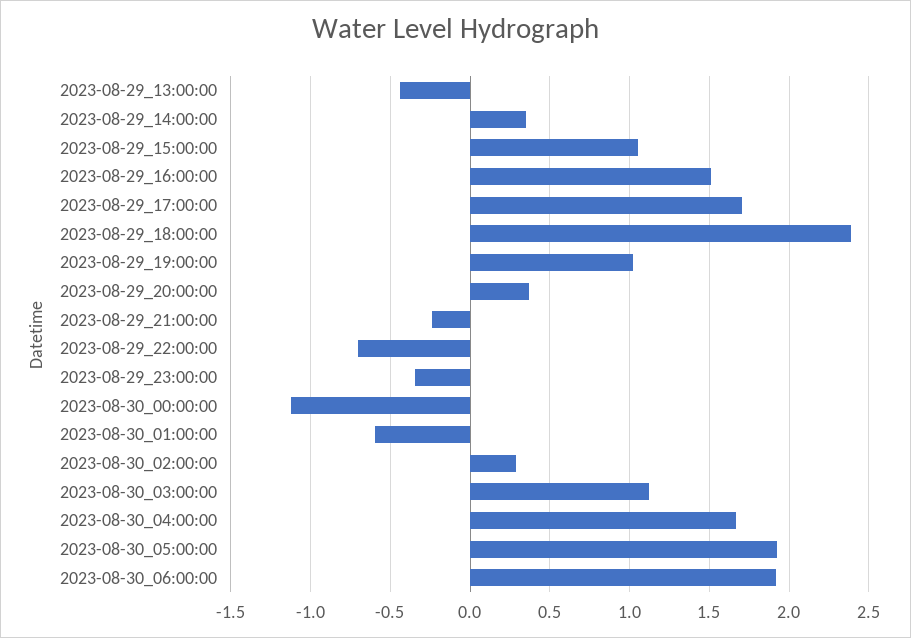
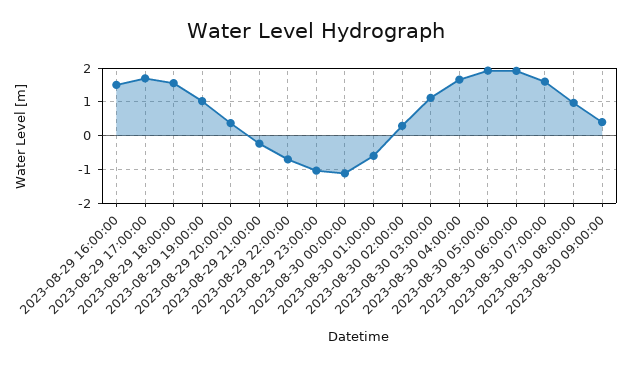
2023-08-29_13:00:00: -0.45 -> none
2023-08-29_14:00:00: 0.35 -> none
2023-08-29_15:00:00: 1.05 -> none
2023-08-29_18:00:00: 2.4 -> 1.6
2023-08-29_23:00:00: -0.35 -> -1
2023-08-30 07:00:00: none -> 1.6
2023-08-30 08:00:00: none -> 1
2023-08-30 09:00:00: none -> 0.4

